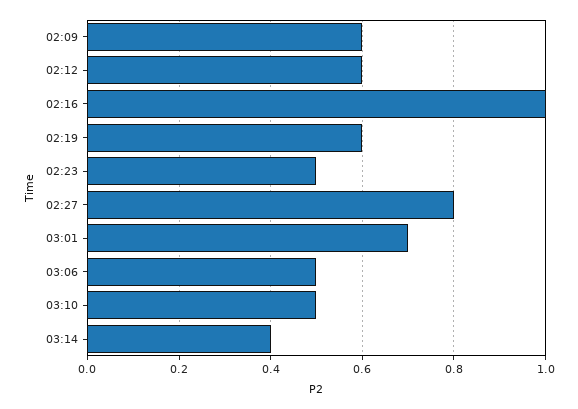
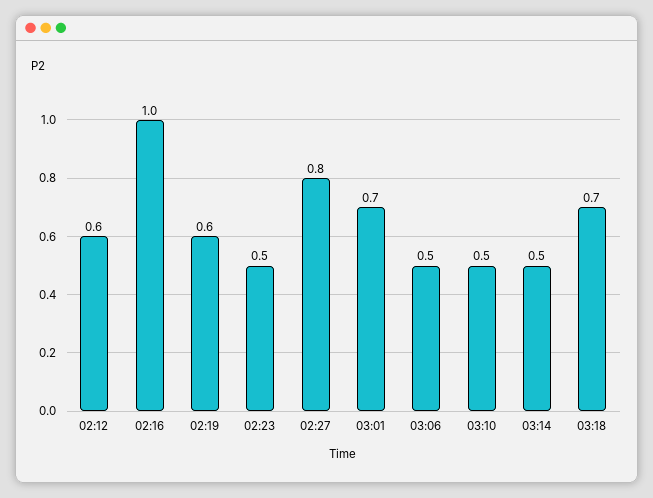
02:09: 0.6 -> none
03:14: 0.4 -> 0.5
03:18: none -> 0.7

